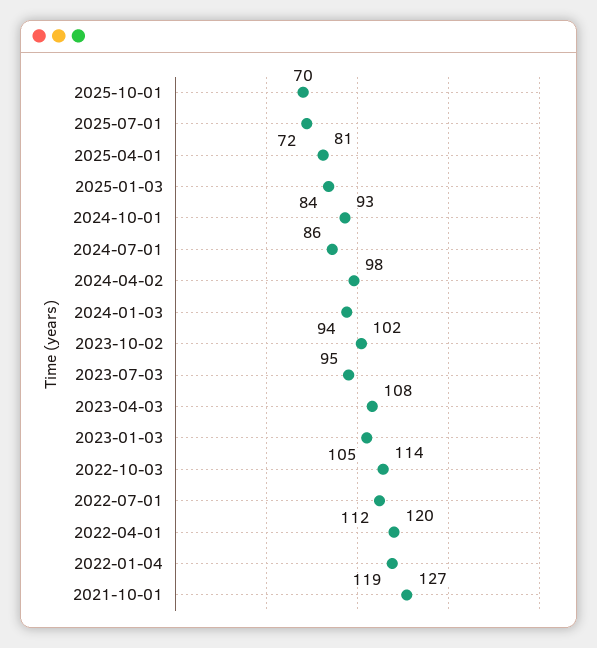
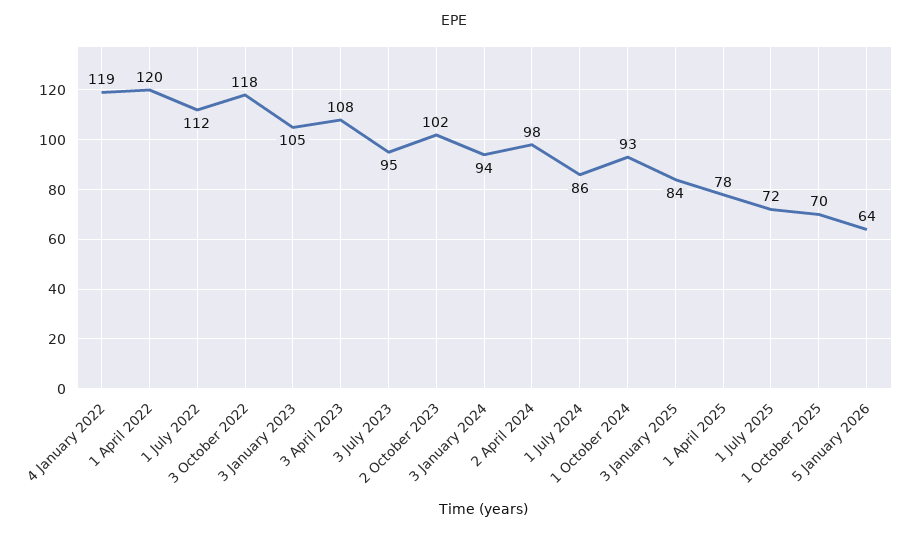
2025-04-01: 81 -> 78
2022-10-03: 114 -> 118
2021-10-01: 127 -> none
5 January 2026: none -> 64

